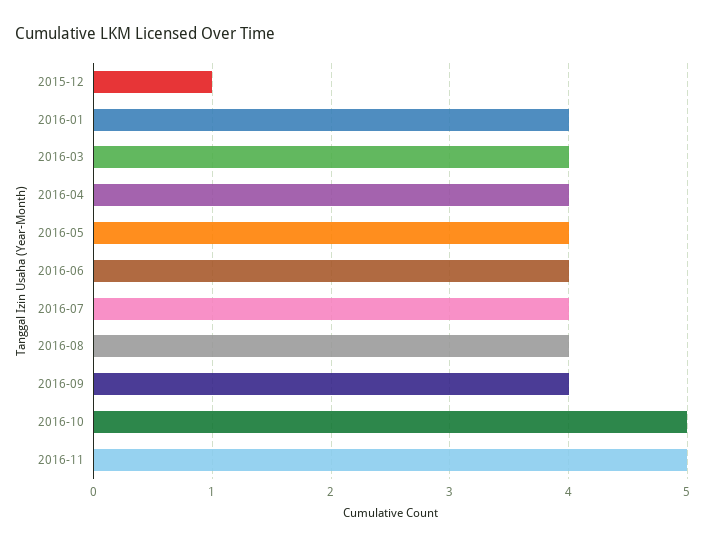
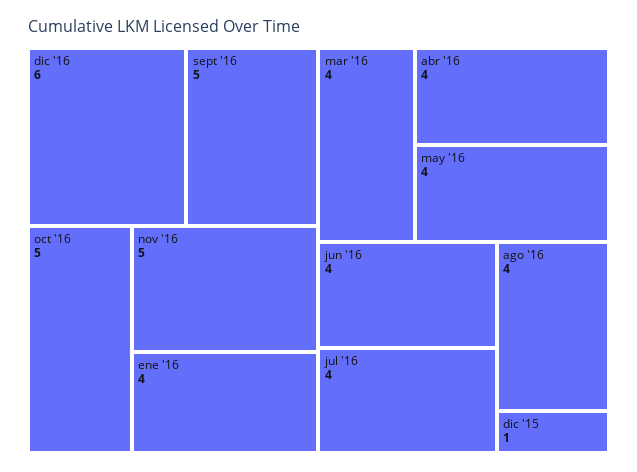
2016-09: 4 -> 5
dic '16: none -> 6

